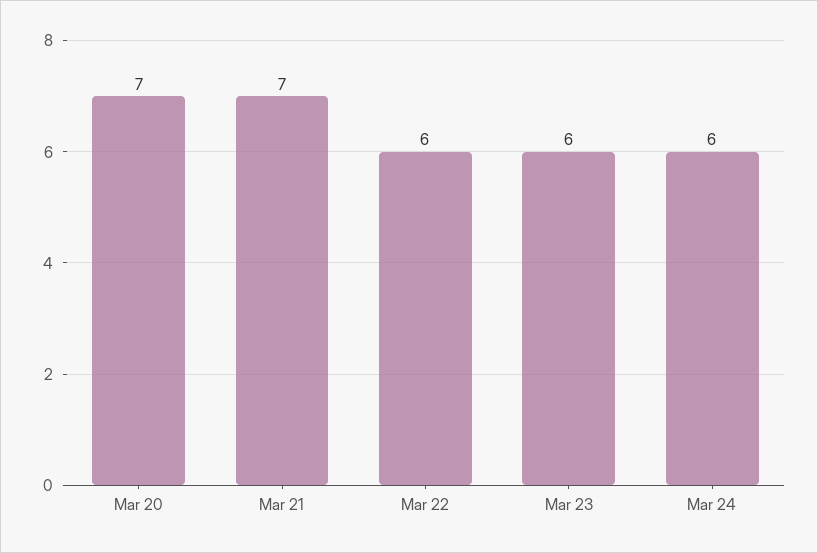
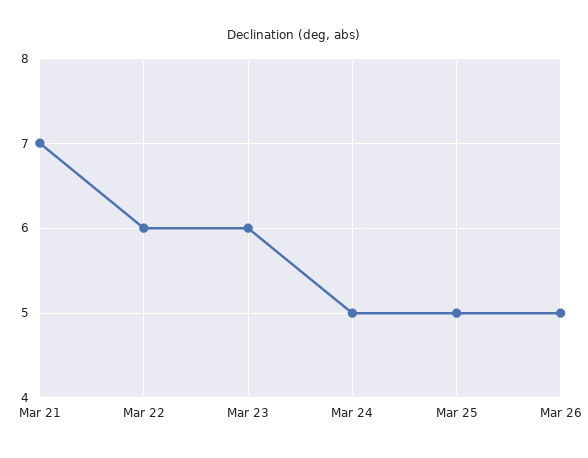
Mar 20: 7 -> none
Mar 24: 6 -> 5
Mar 25: none -> 5
Mar 26: none -> 5

